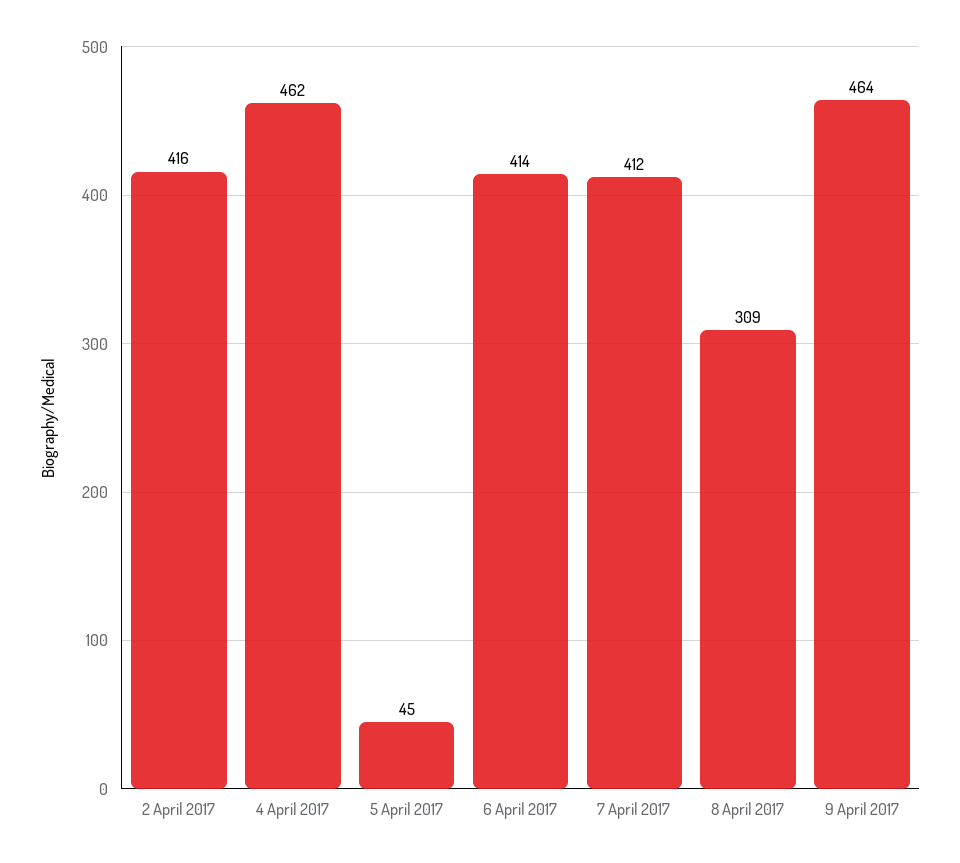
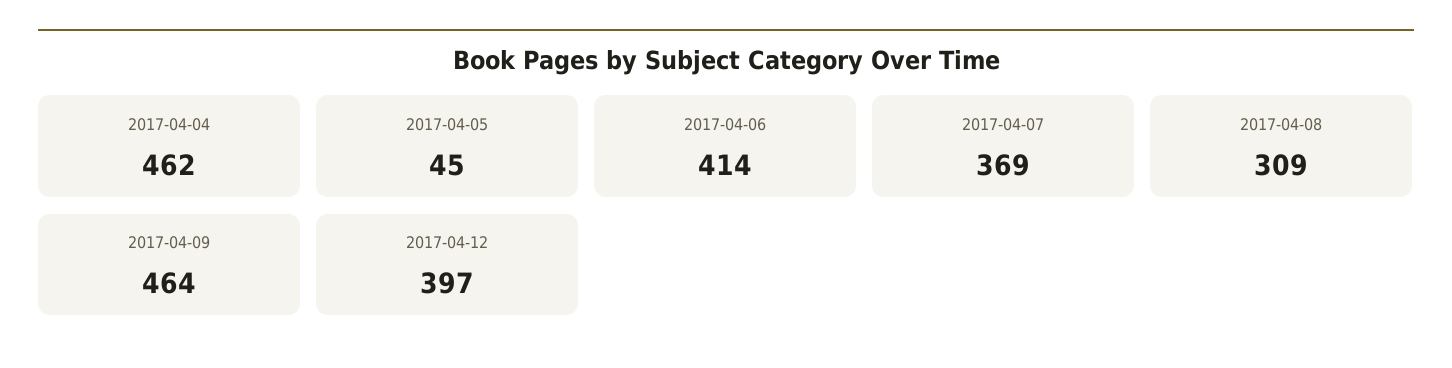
2 April 2017: 416 -> none
7 April 2017: 412 -> 369
2017-04-12: none -> 397

